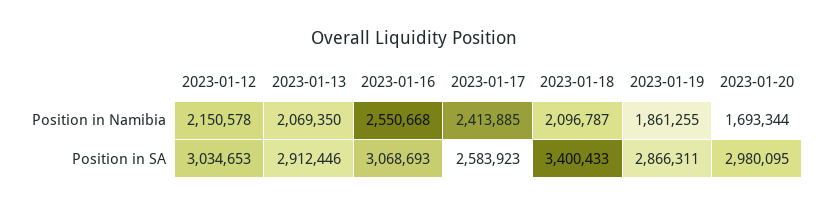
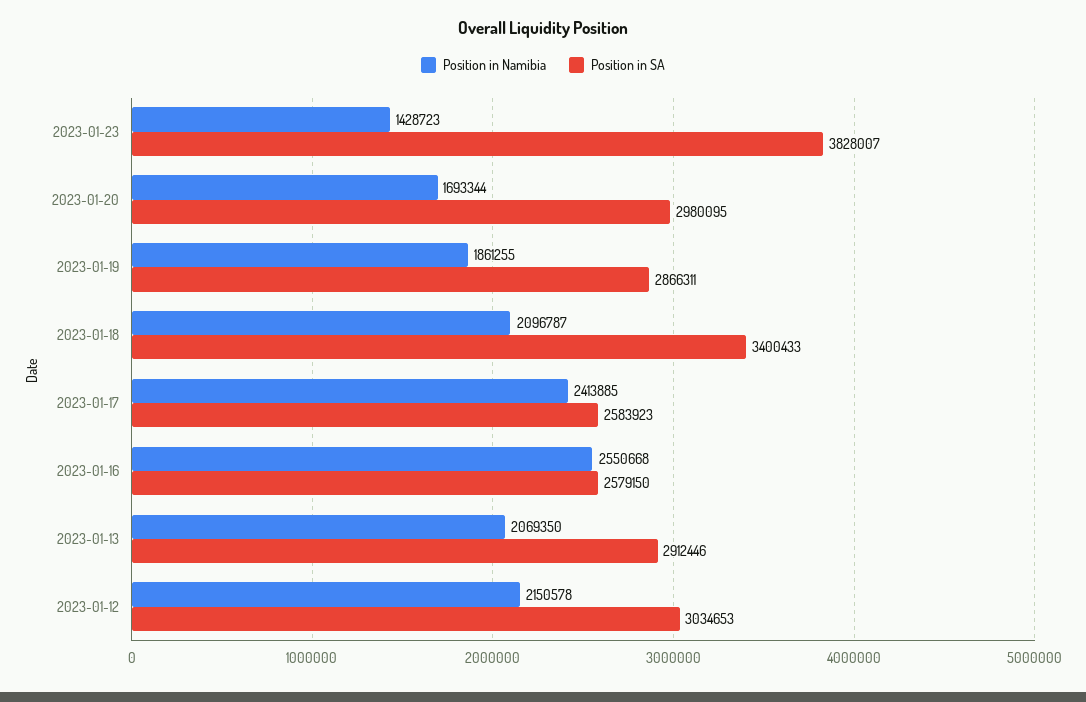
Position in SA, 2023-01-16: 3068693 -> 2579150
Position in Namibia, 2023-01-23: none -> 1428723
Position in SA, 2023-01-23: none -> 3828007

